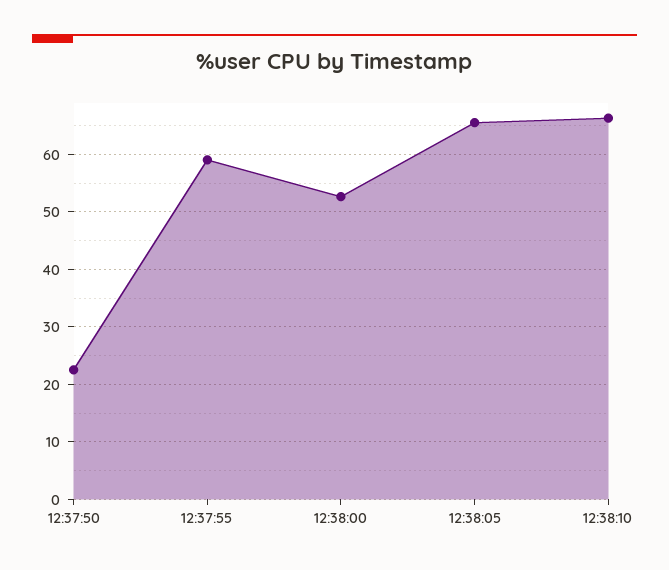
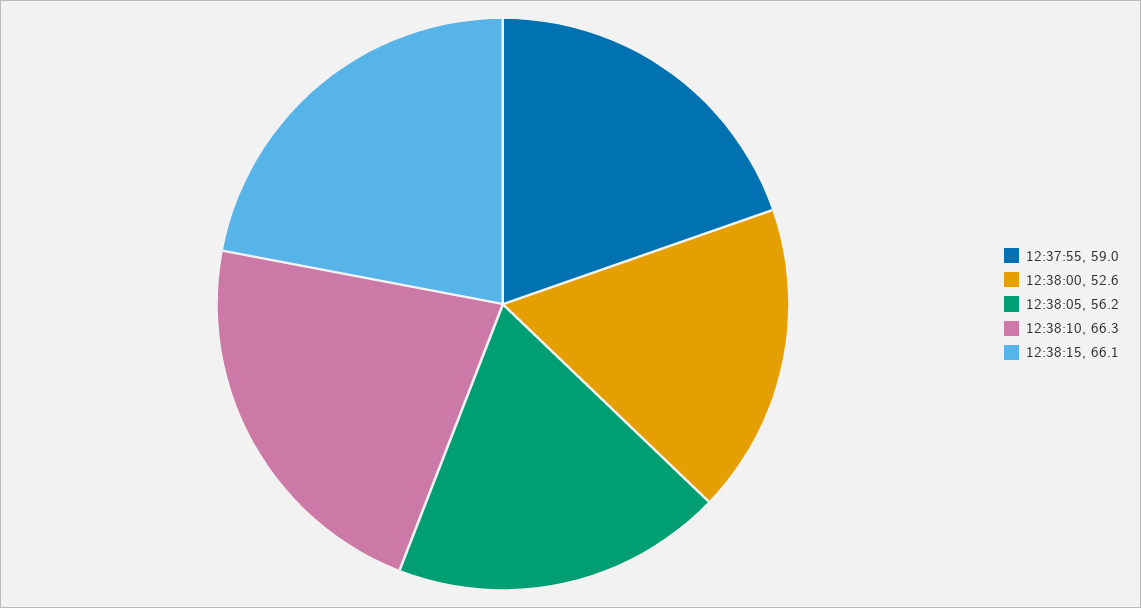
12:37:50: 22 -> none
12:38:05: 66 -> 56.2
12:38:15: none -> 66.1

